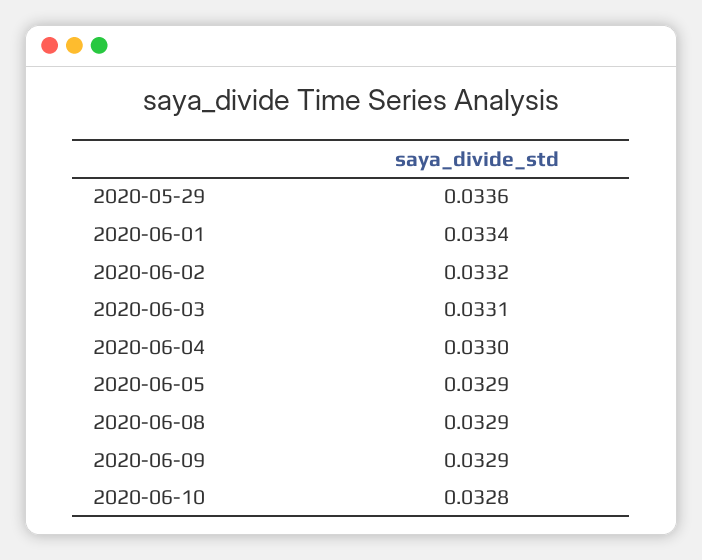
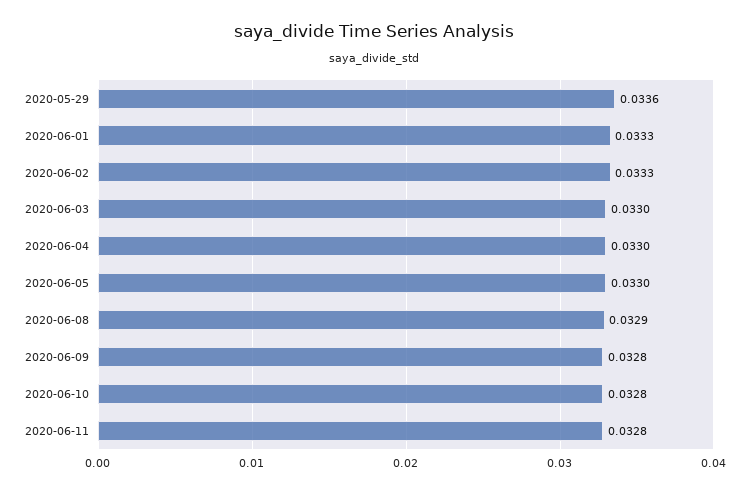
2020-06-01: 0.0334 -> 0.0333
2020-06-02: 0.0332 -> 0.0333
2020-06-03: 0.0331 -> 0.033
2020-06-05: 0.0329 -> 0.033
2020-06-09: 0.0329 -> 0.0328
2020-06-11: none -> 0.0328

